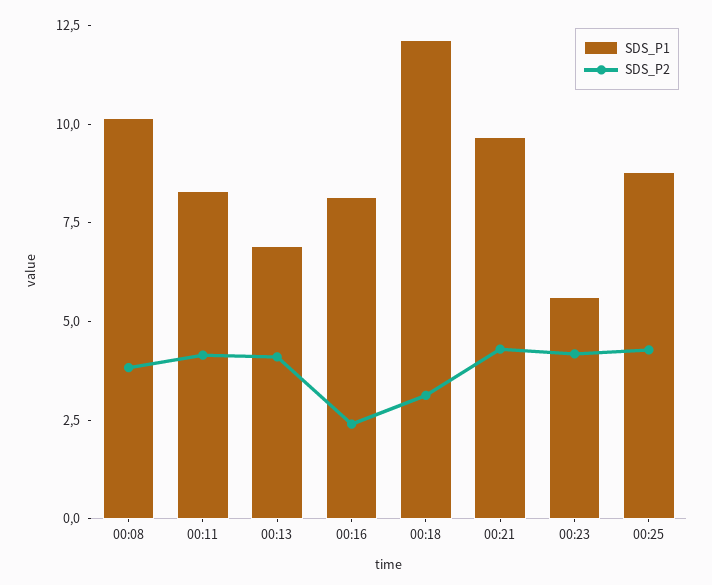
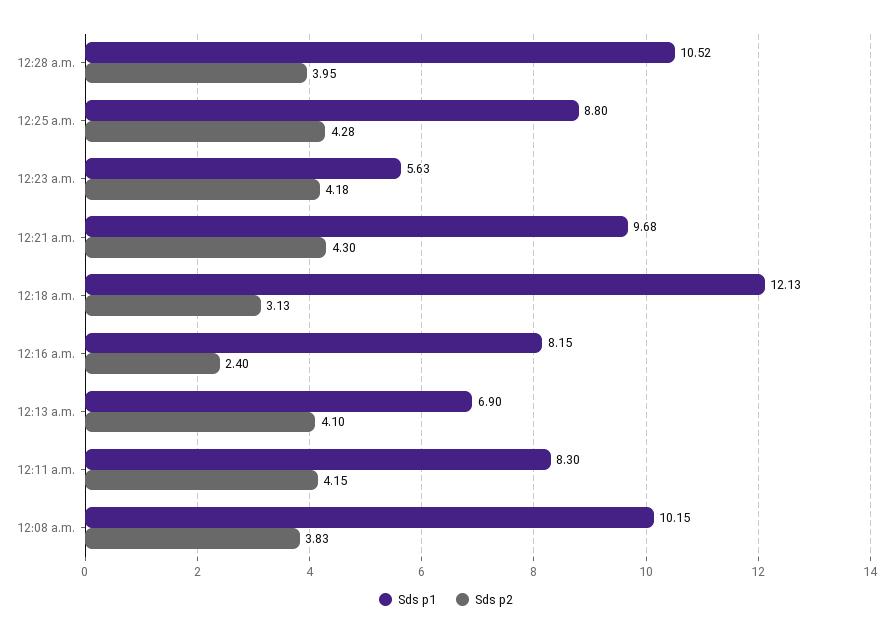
SDS_P1, 12:28 a.m.: none -> 10.52
SDS_P2, 12:28 a.m.: none -> 3.95

